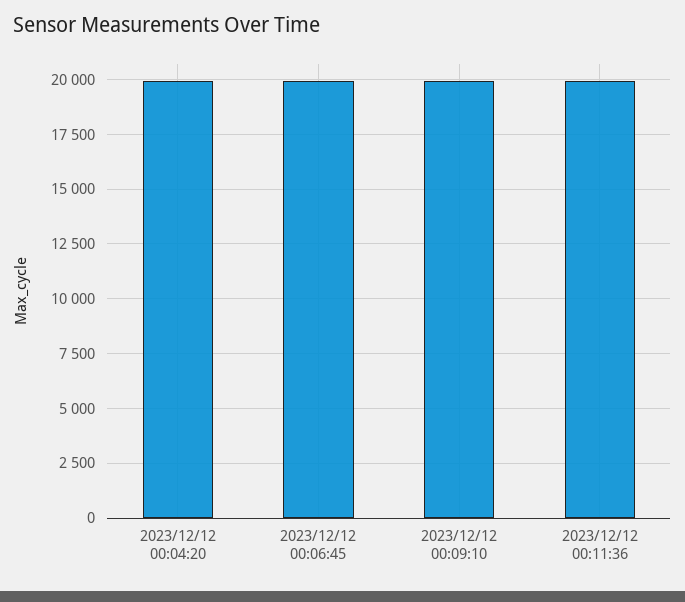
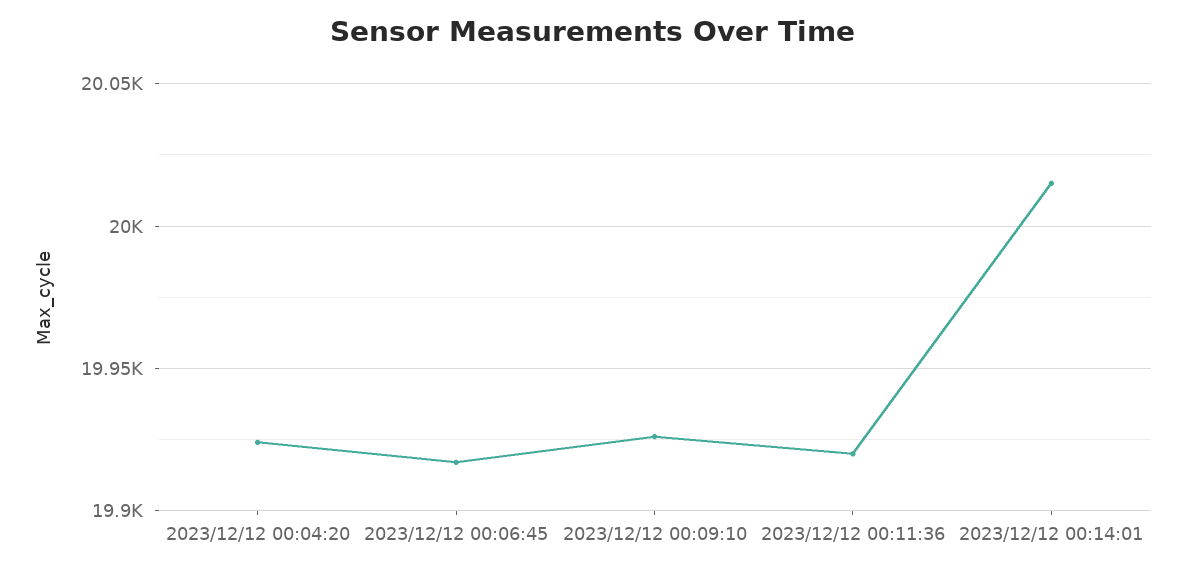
2023/12/12 00:14:01: none -> 20015

